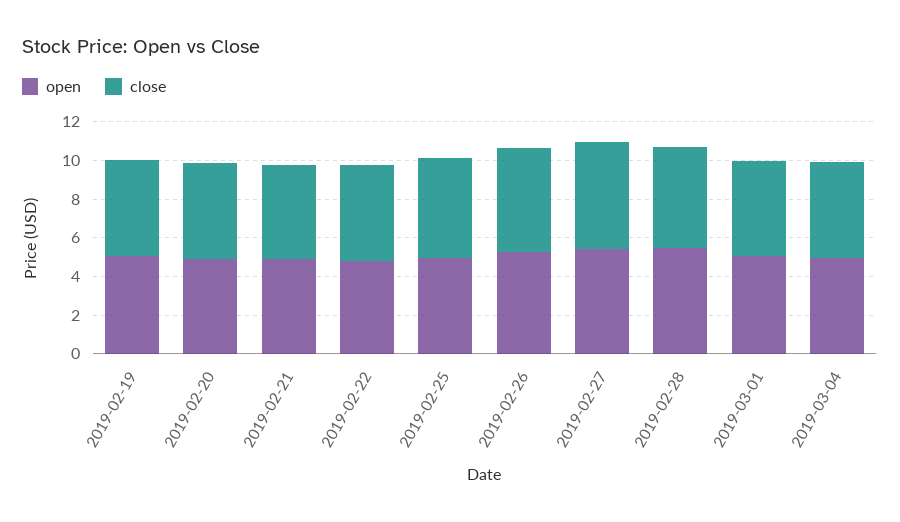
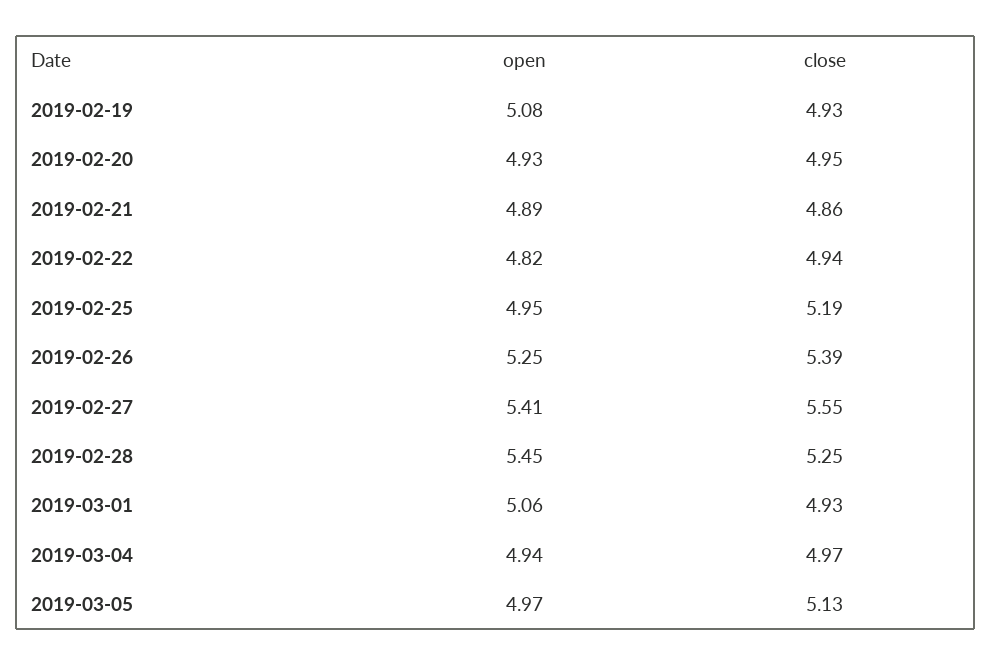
open, 2019-03-05: none -> 4.97
close, 2019-03-05: none -> 5.13

